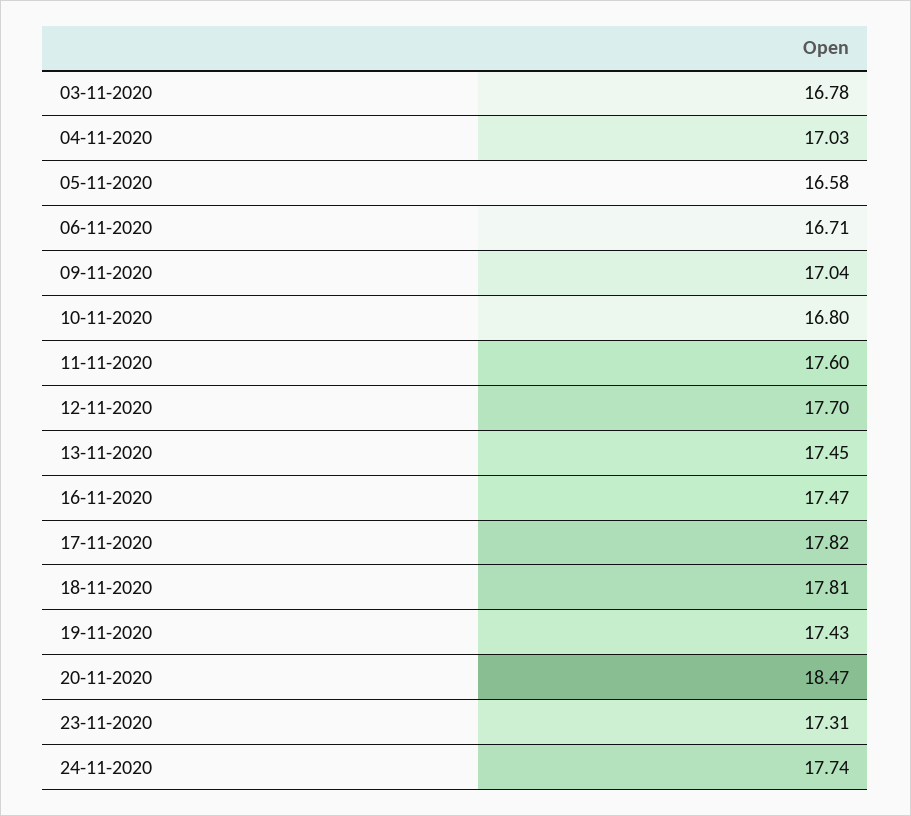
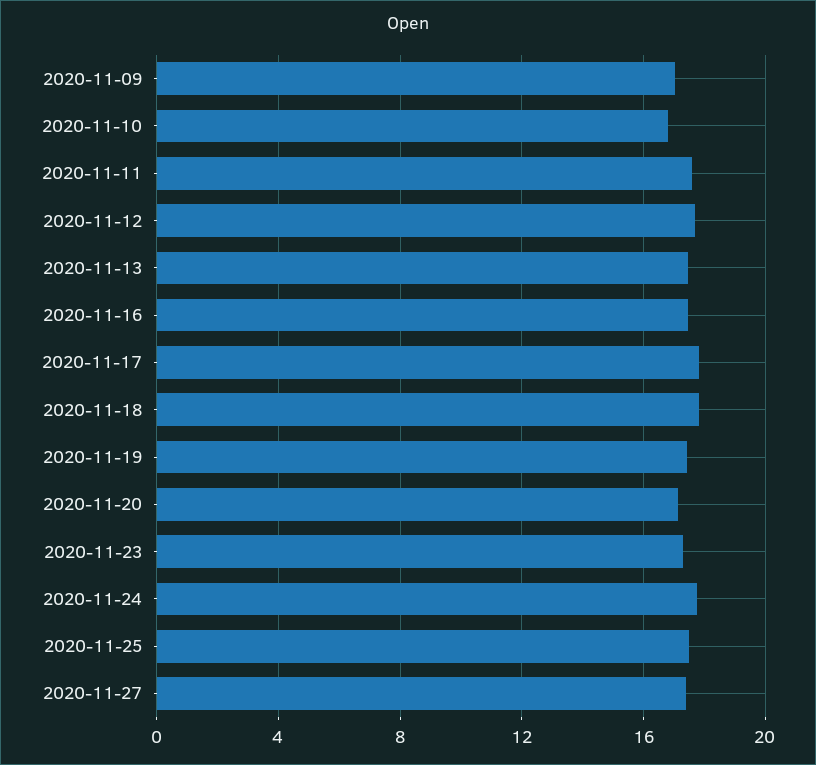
03-11-2020: 16.78 -> none
04-11-2020: 17.03 -> none
05-11-2020: 16.58 -> none
06-11-2020: 16.71 -> none
20-11-2020: 18.47 -> 17
2020-11-25: none -> 17.5
2020-11-27: none -> 17.5

